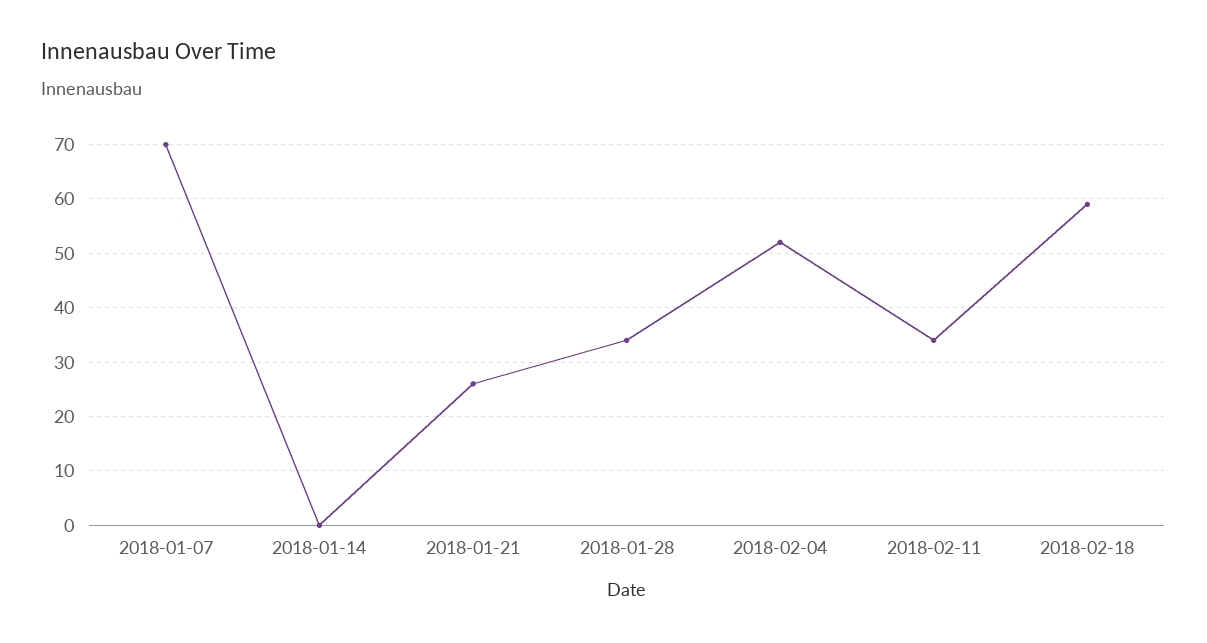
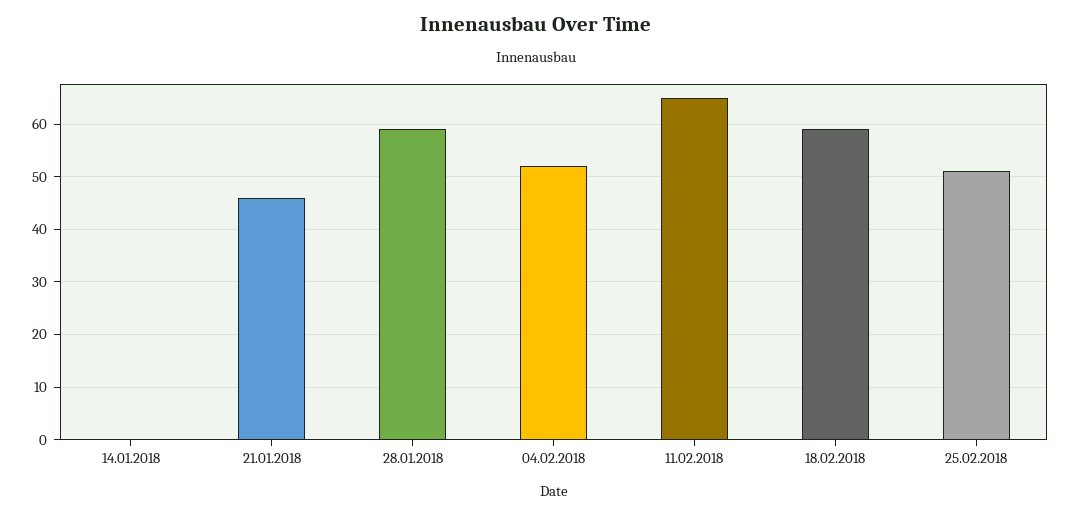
2018-01-07: 70 -> none
2018-01-21: 25 -> 45
2018-01-28: 35 -> 60
2018-02-11: 35 -> 65
25.02.2018: none -> 50

